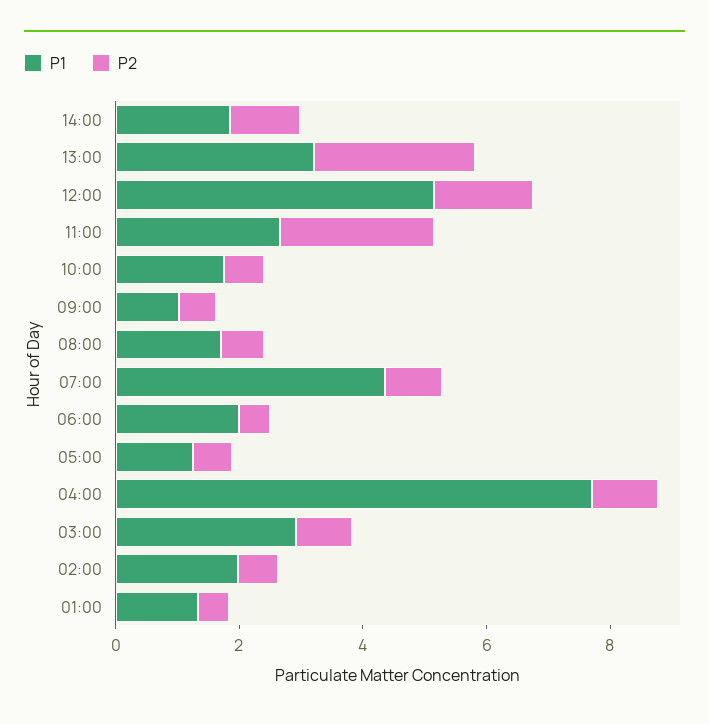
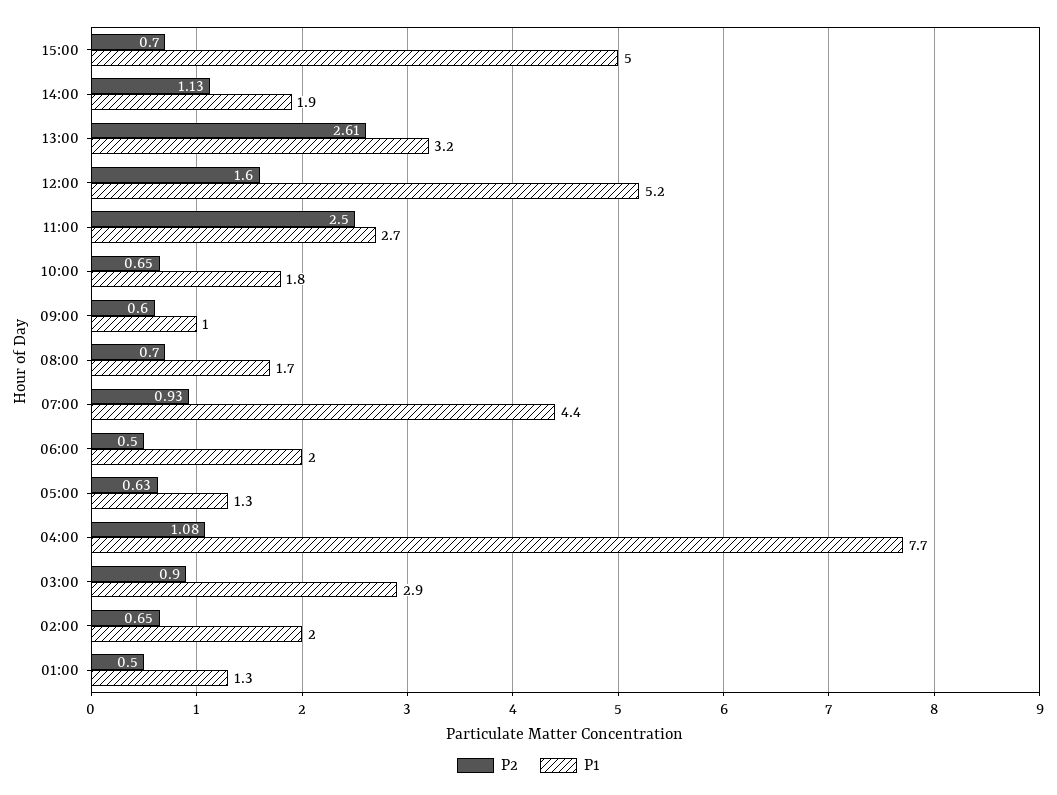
P2, 15:00: none -> 0.7
P1, 15:00: none -> 5

